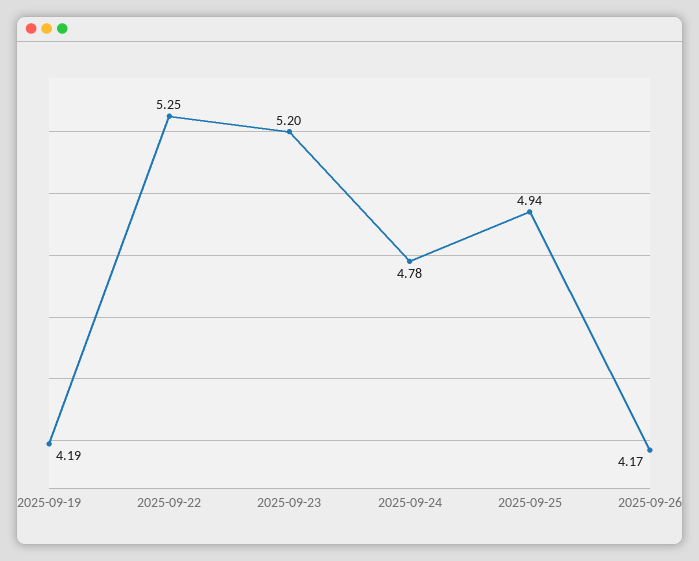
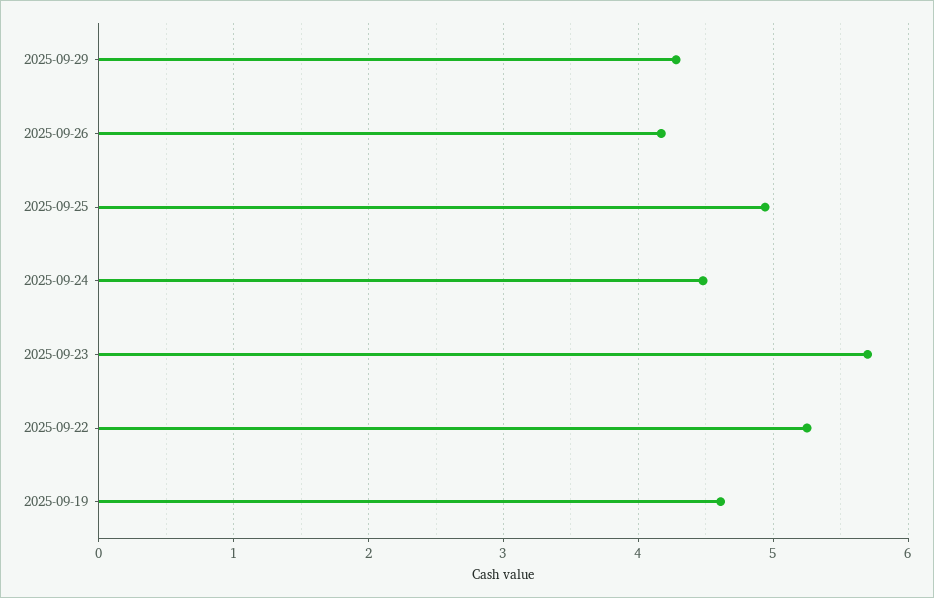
2025-09-19: 4.19 -> 4.6
2025-09-23: 5.2 -> 5.7
2025-09-24: 4.78 -> 4.5
2025-09-29: none -> 4.3

